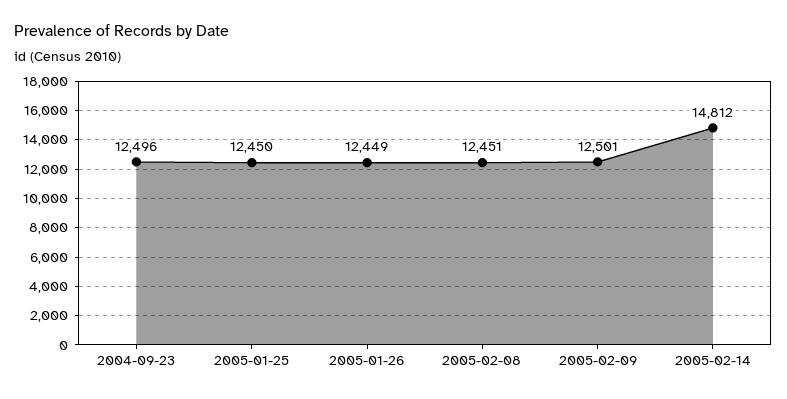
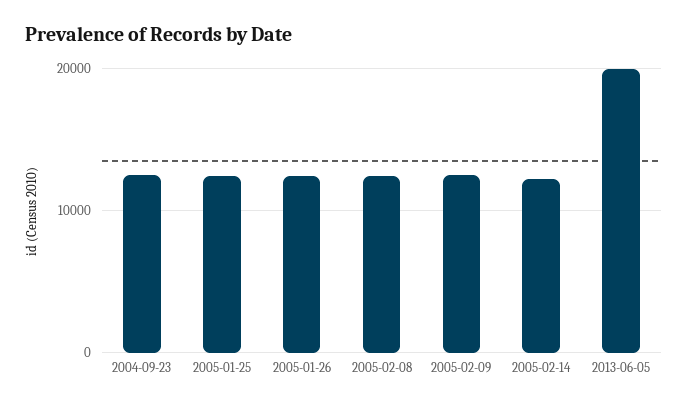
2005-02-14: 14812 -> 12000
2013-06-05: none -> 20000

